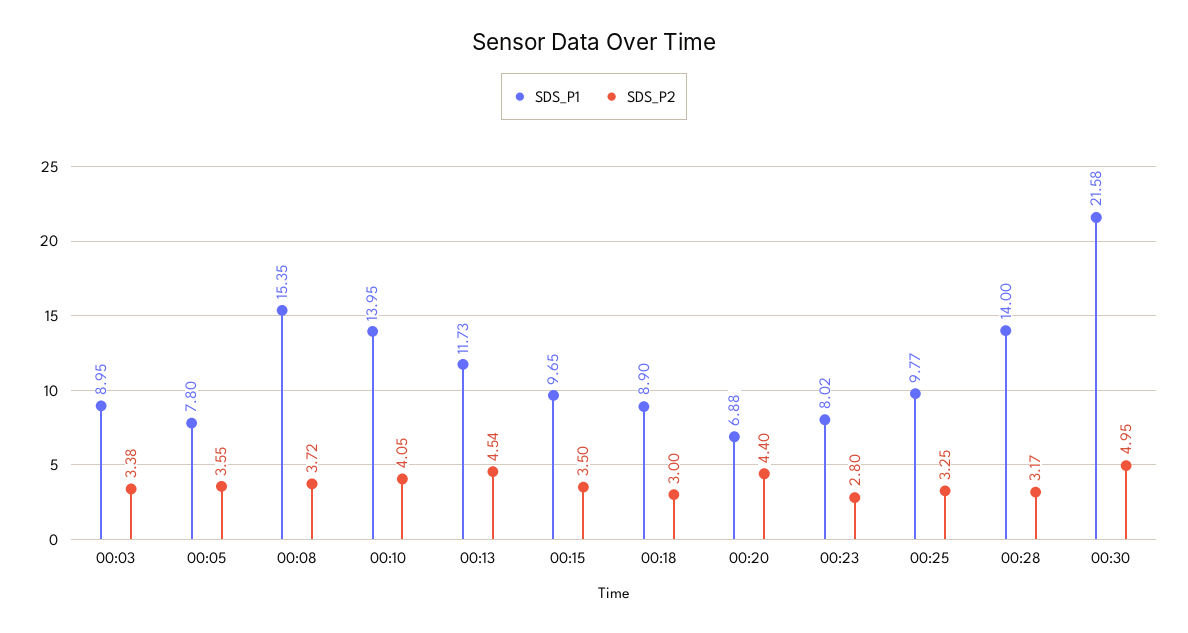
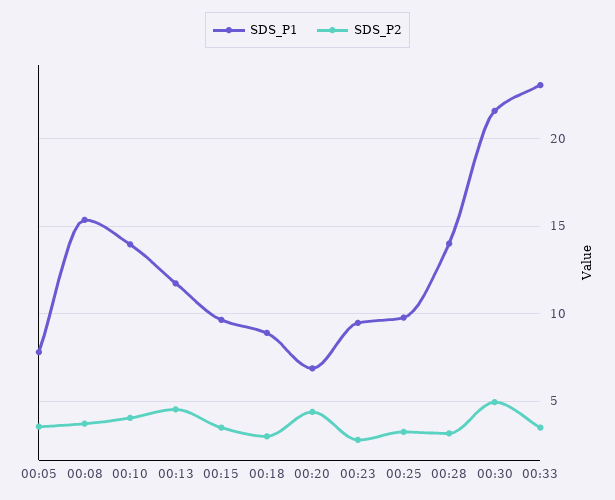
SDS_P1, 00:03: 8.95 -> none
SDS_P2, 00:03: 3.38 -> none
SDS_P1, 00:23: 8.02 -> 9.5
SDS_P1, 00:33: none -> 23
SDS_P2, 00:33: none -> 3.5

